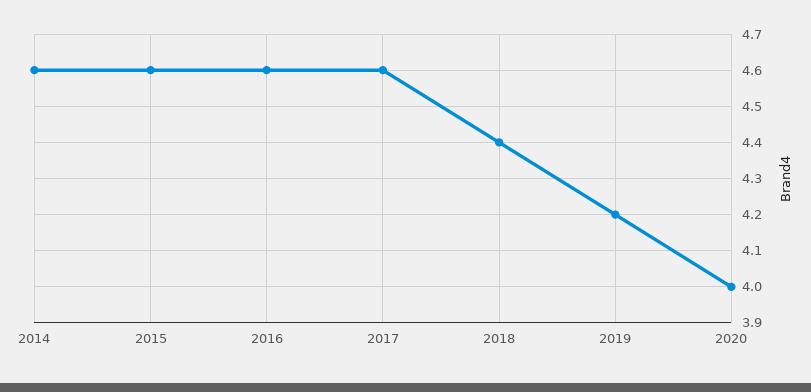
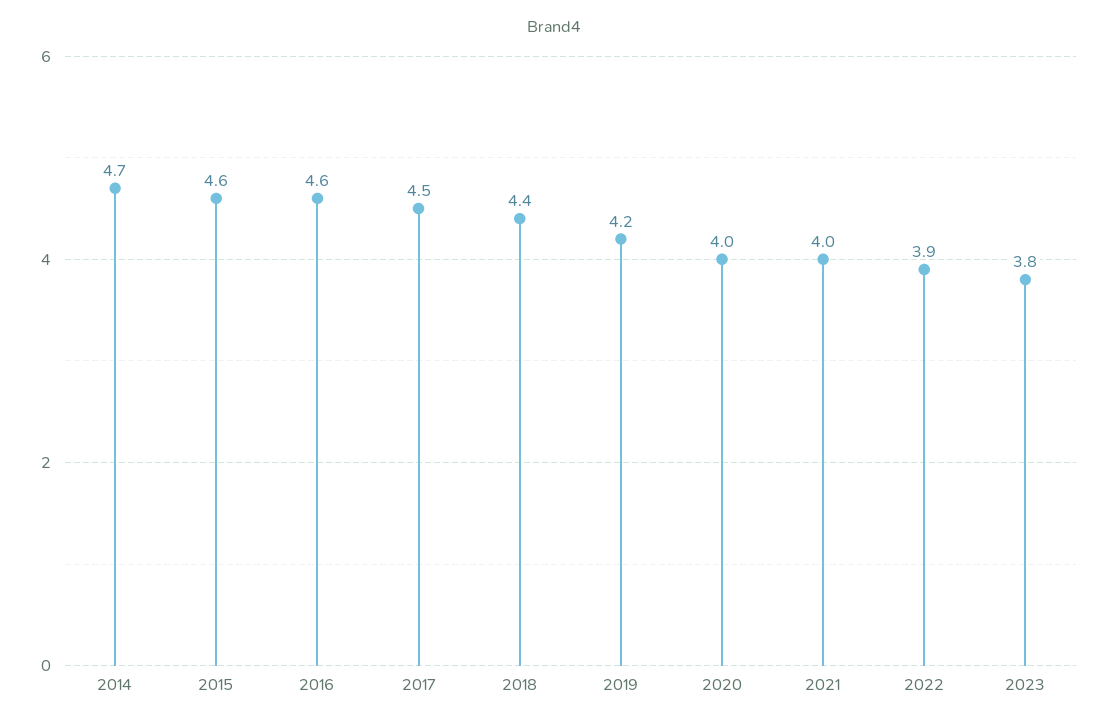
2014: 4.6 -> 4.7
2017: 4.6 -> 4.5
2021: none -> 4
2022: none -> 3.9
2023: none -> 3.8

